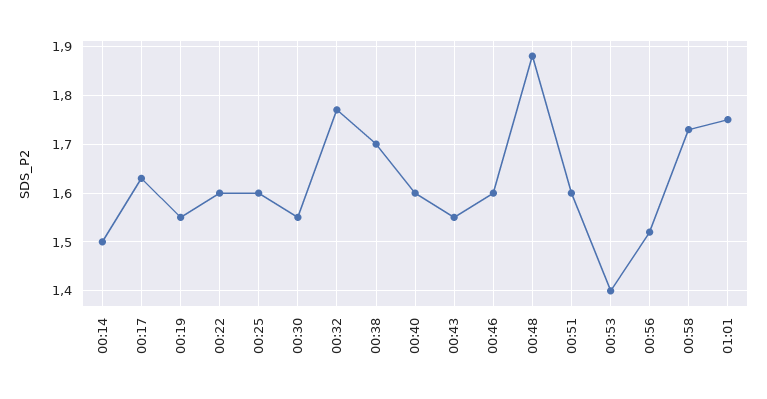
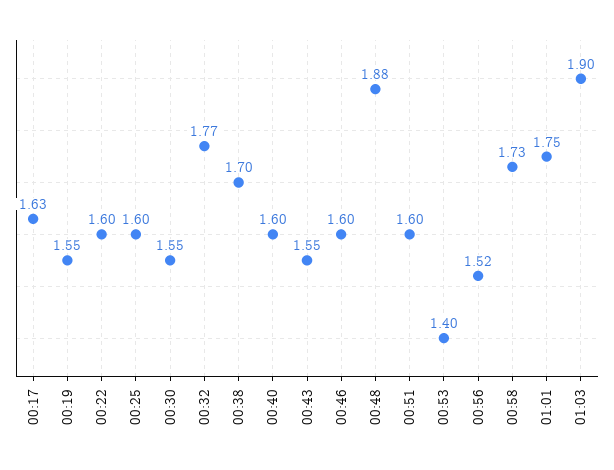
00:14: 1.5 -> none
01:03: none -> 1.9

